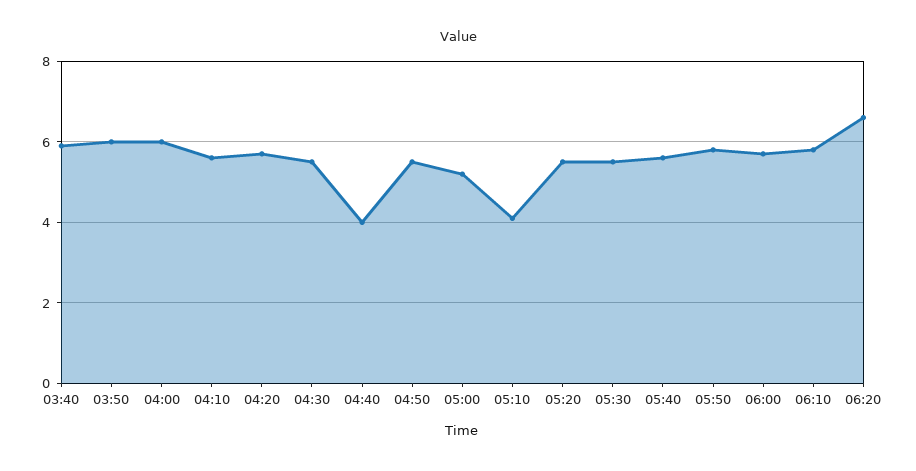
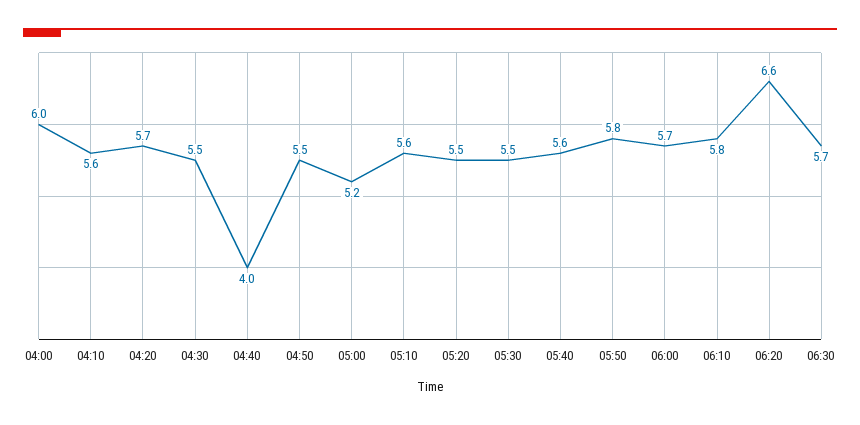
03:40: 6 -> none
03:50: 6 -> none
05:10: 4 -> 5.6
06:30: none -> 5.7

